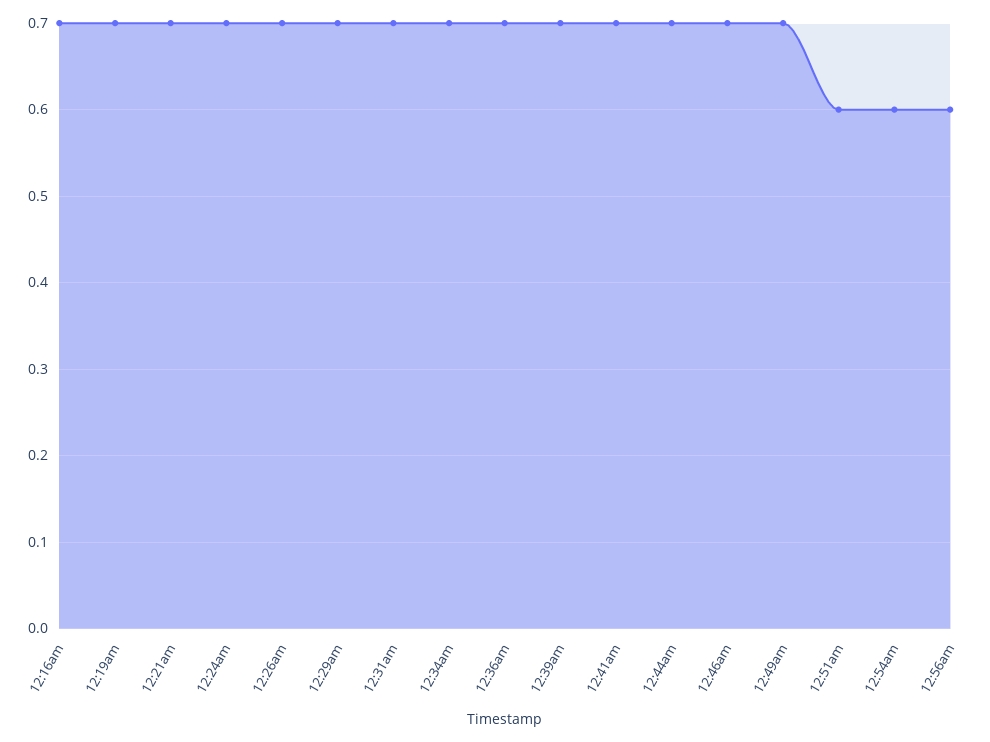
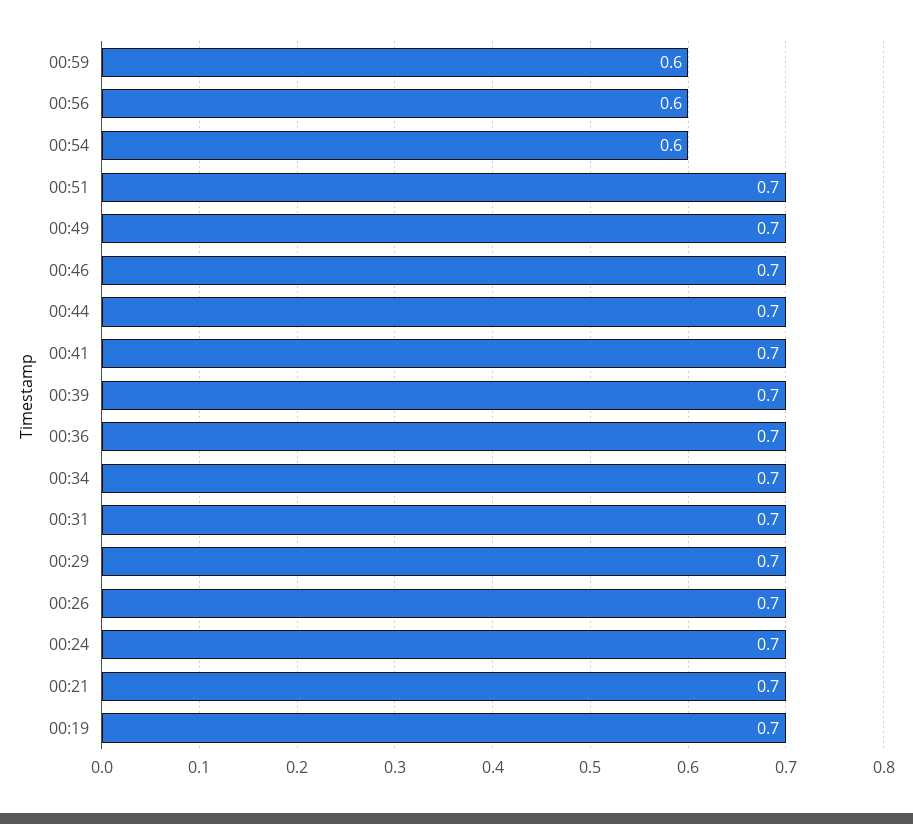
12:16am: 0.7 -> none
12:51am: 0.6 -> 0.7
00:59: none -> 0.6

